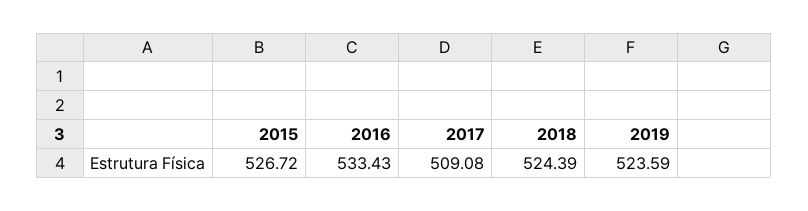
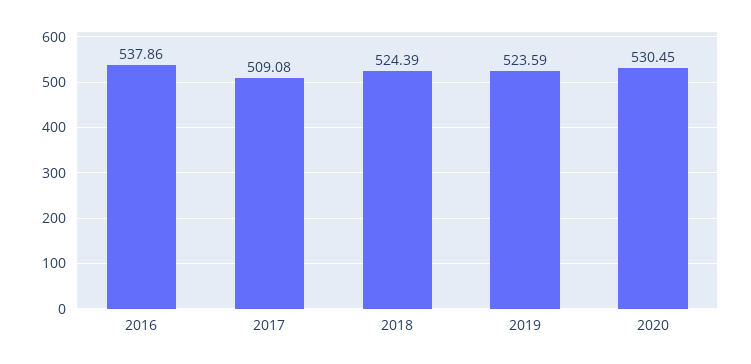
2015: 526.72 -> none
2016: 533.43 -> 537.86
2020: none -> 530.45

